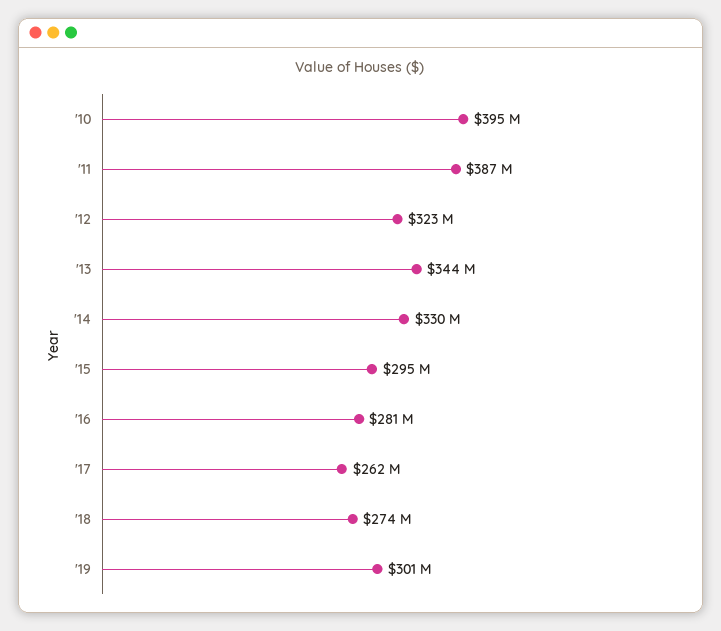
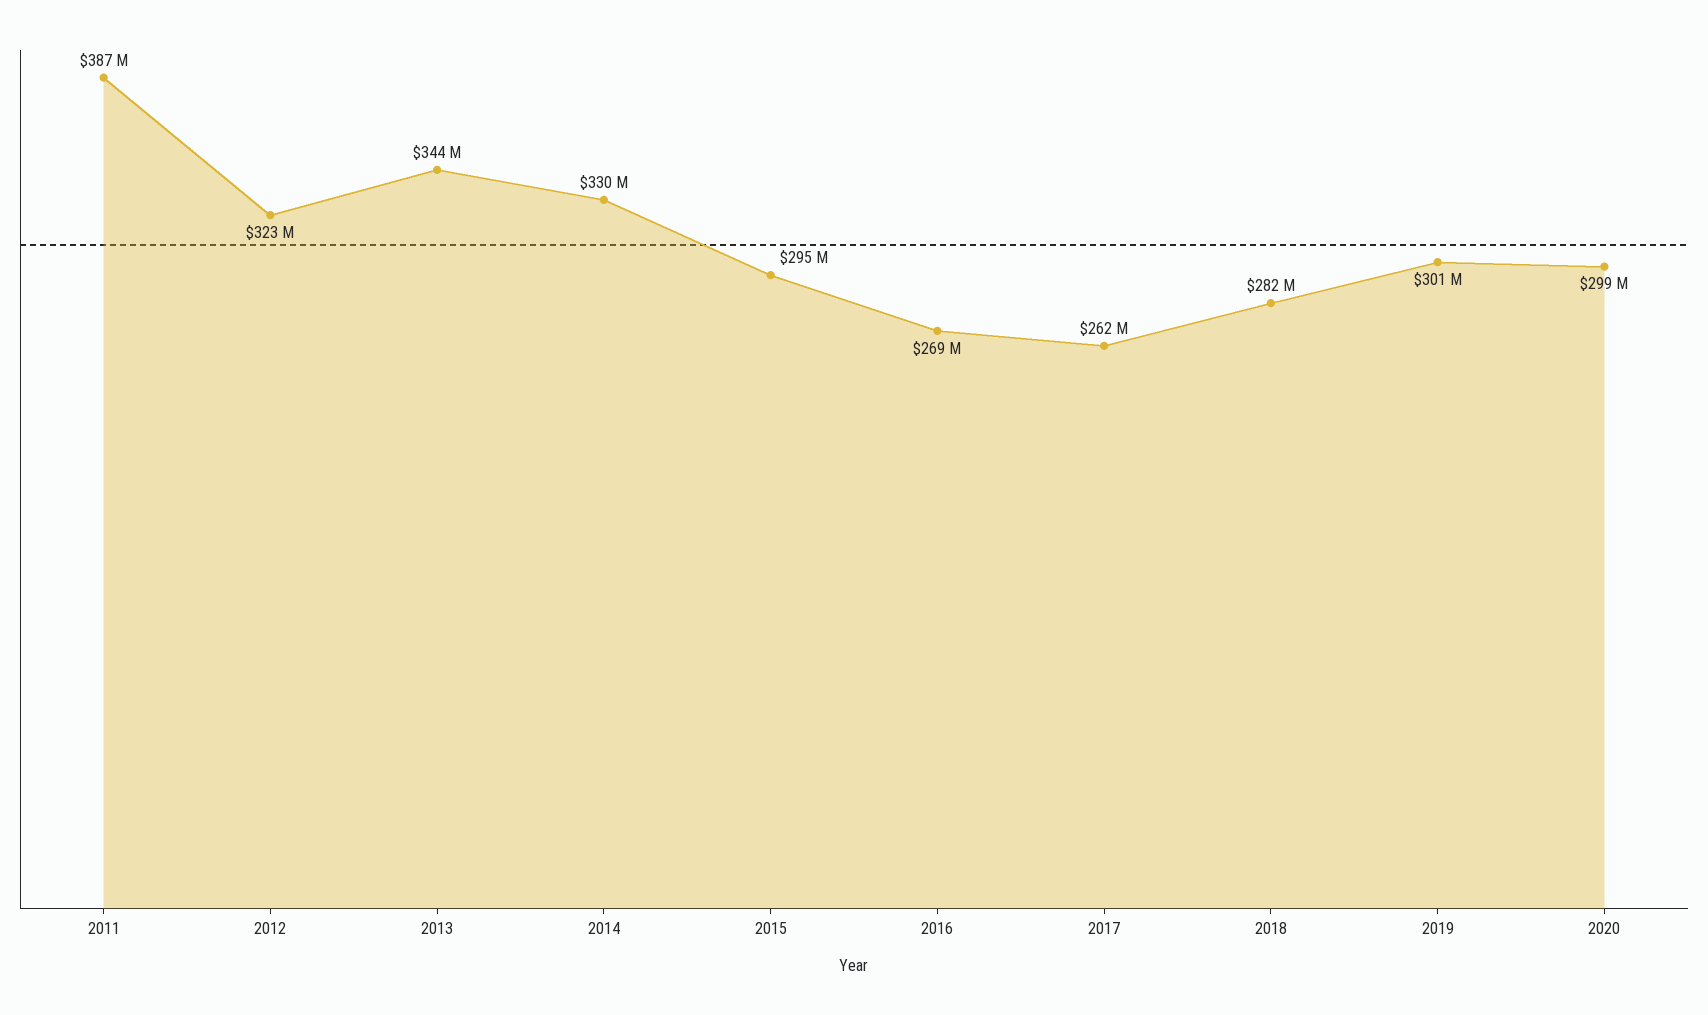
'10: 395000000 -> none
'16: 281000000 -> 269000000
'18: 274000000 -> 282000000
2020: none -> 299000000

